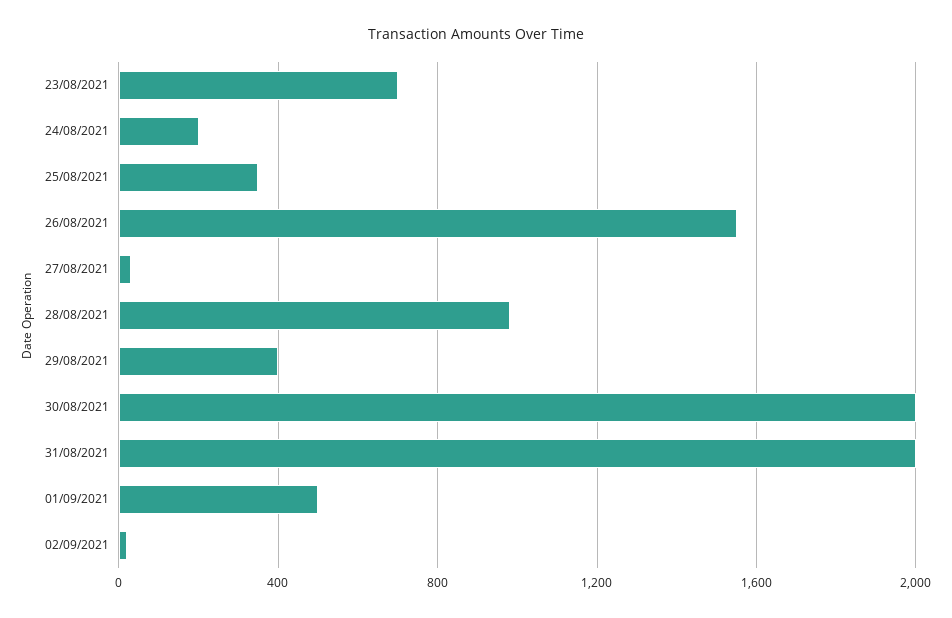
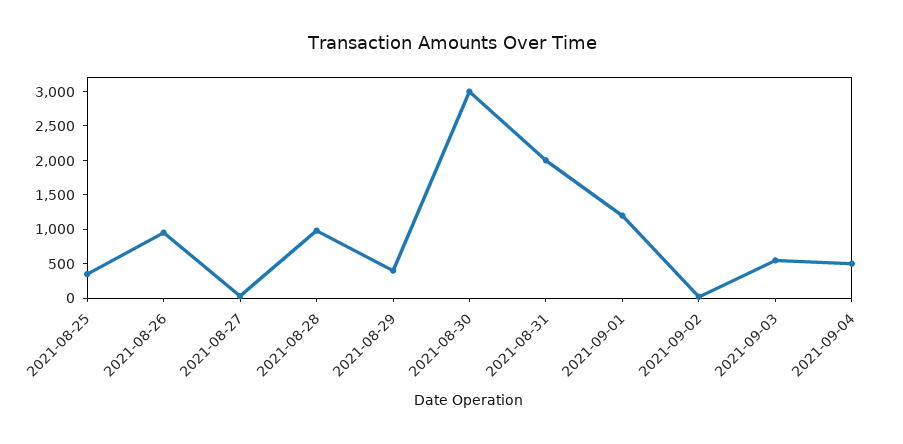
23/08/2021: 700 -> none
24/08/2021: 200 -> none
26/08/2021: 1550 -> 1000
30/08/2021: 2000 -> 3000
01/09/2021: 500 -> 1250
2021-09-03: none -> 500
2021-09-04: none -> 500

